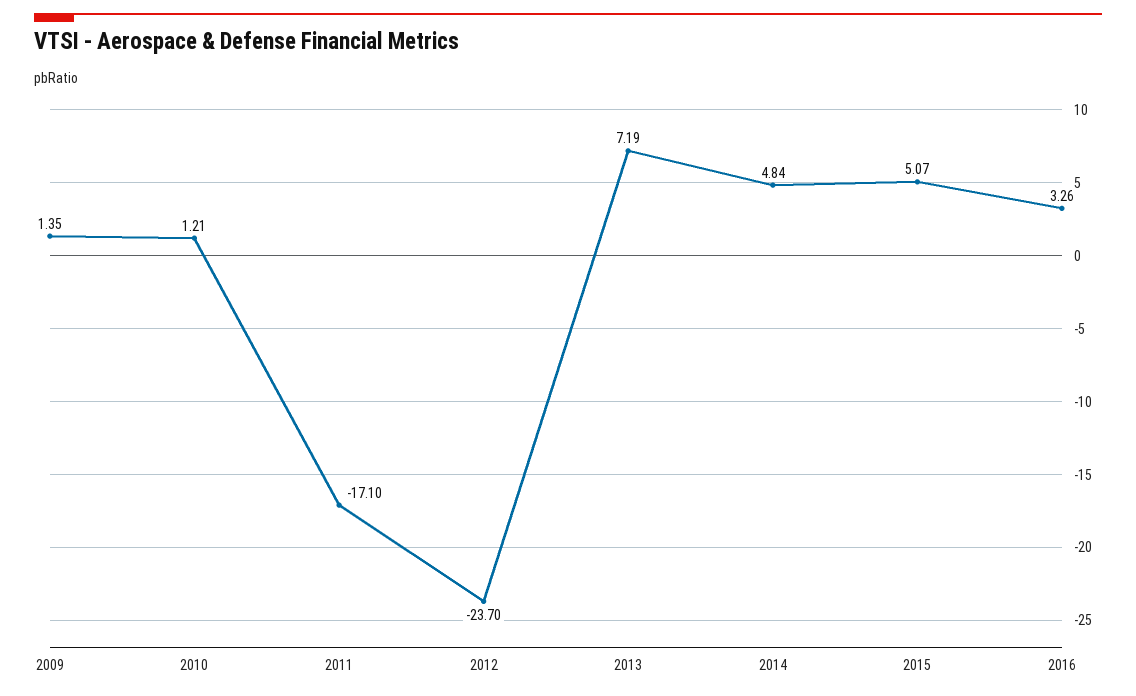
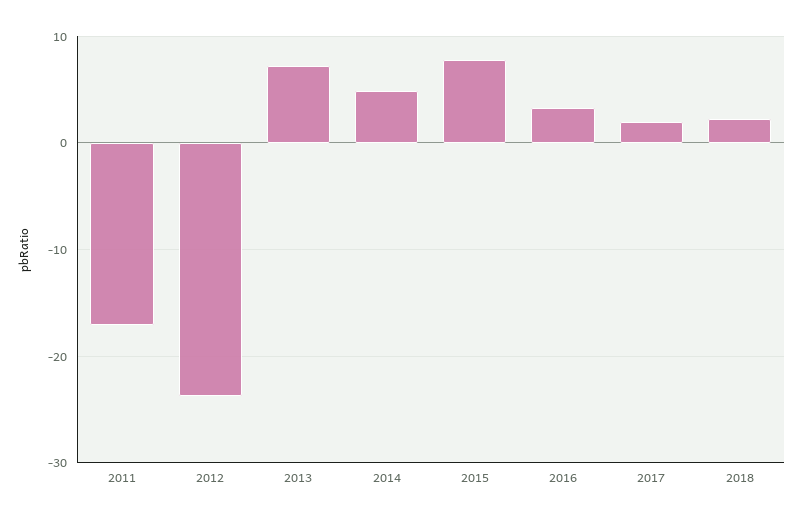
2009: 1.35 -> none
2010: 1.21 -> none
2015: 5.07 -> 8
2017: none -> 2
2018: none -> 2

